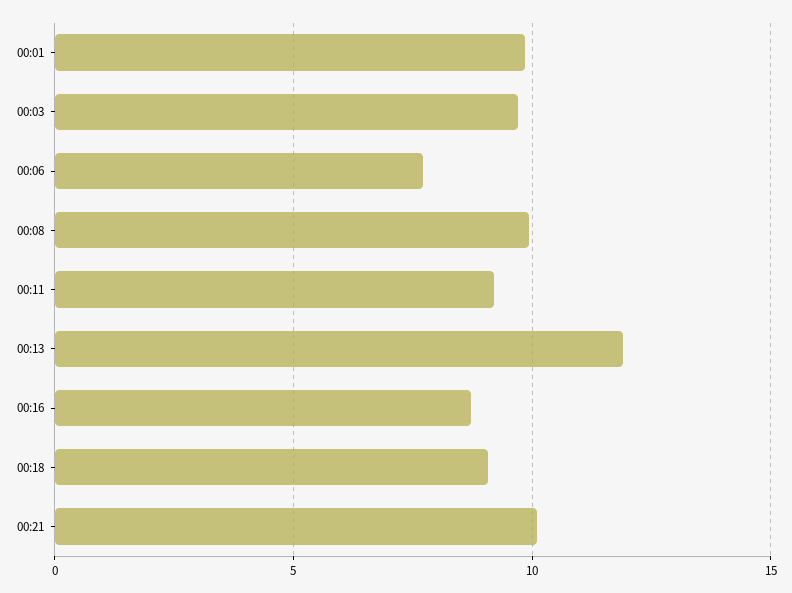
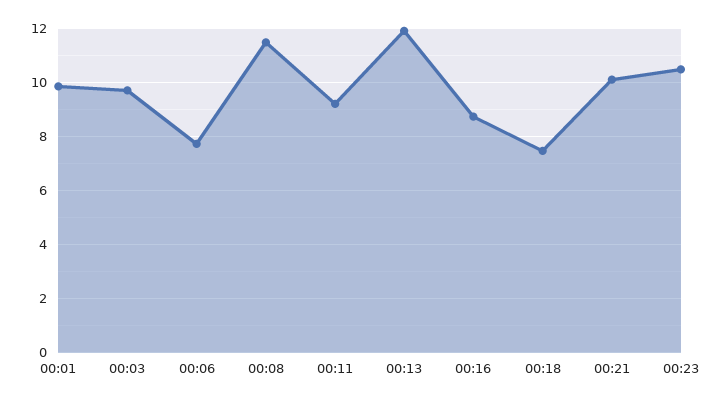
00:08: 10 -> 11.5
00:18: 9 -> 7.5
00:23: none -> 10.5

